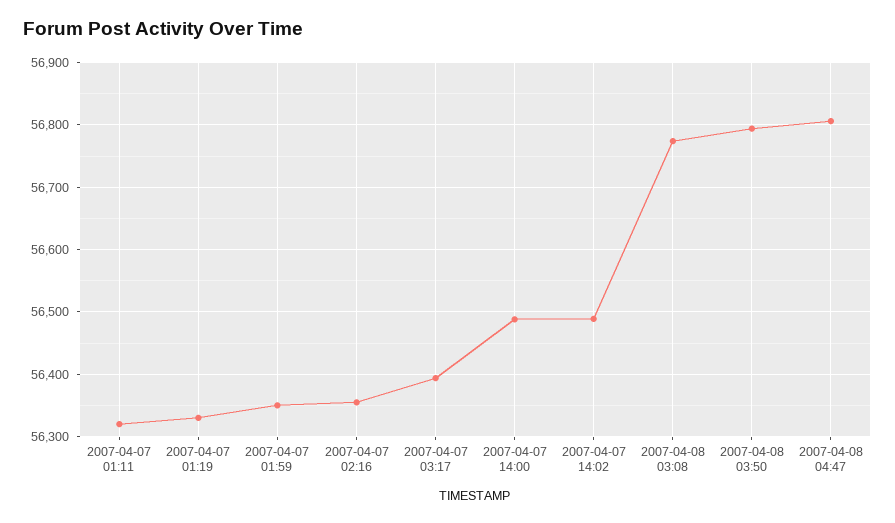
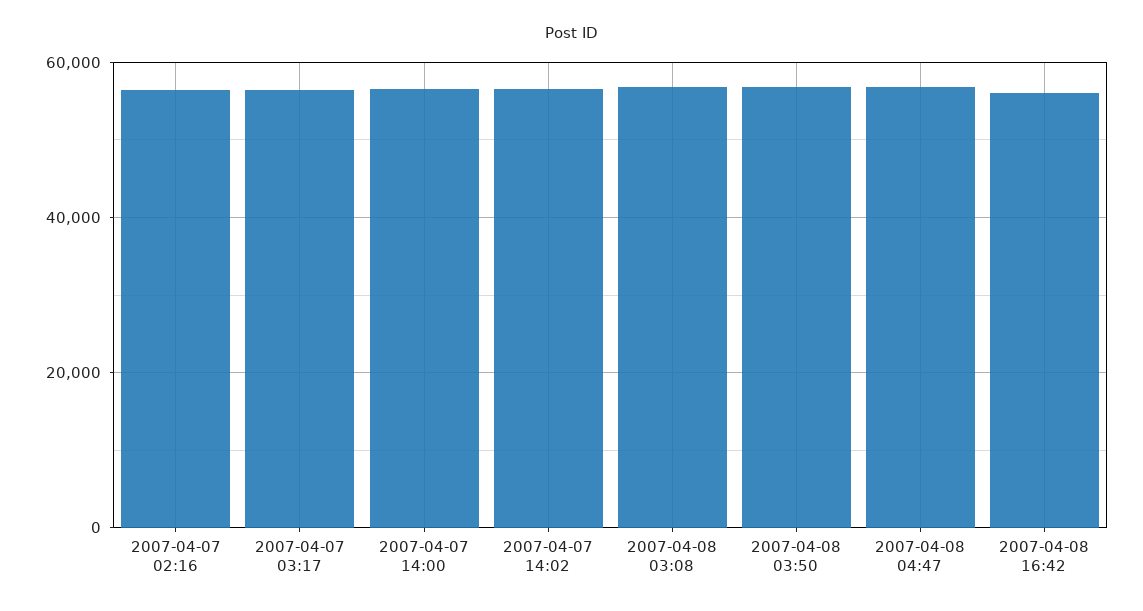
2007-04-07 01:11: 56320 -> none
2007-04-07 01:19: 56330 -> none
2007-04-07 01:59: 56350 -> none
2007-04-08 16:42: none -> 56000

